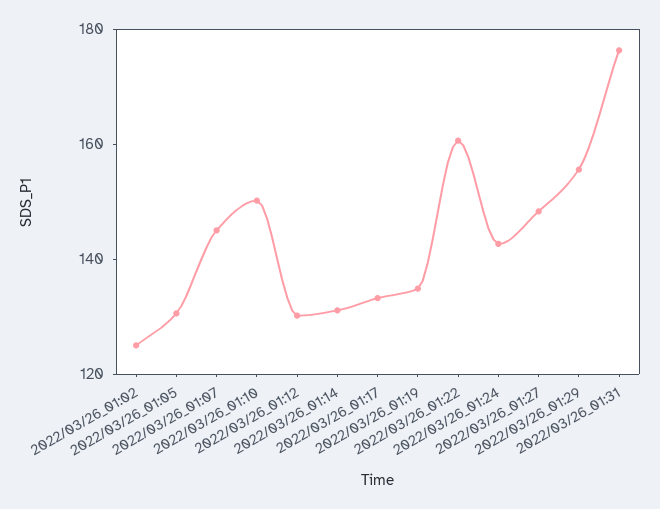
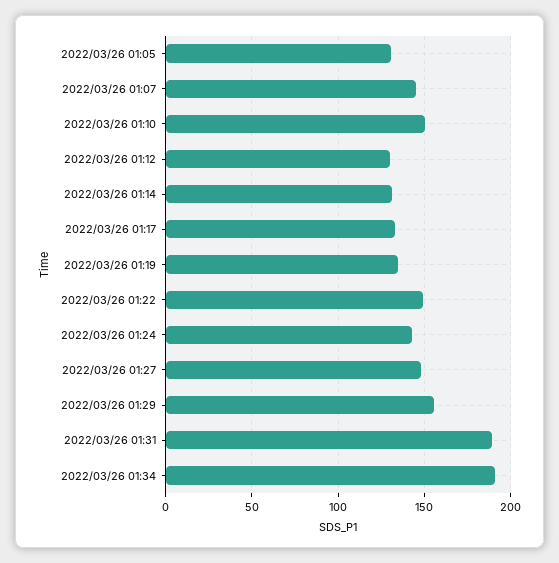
2022/03/26_01:02: 125 -> none
2022/03/26_01:22: 160 -> 150
2022/03/26_01:31: 175 -> 190
2022/03/26 01:34: none -> 190

